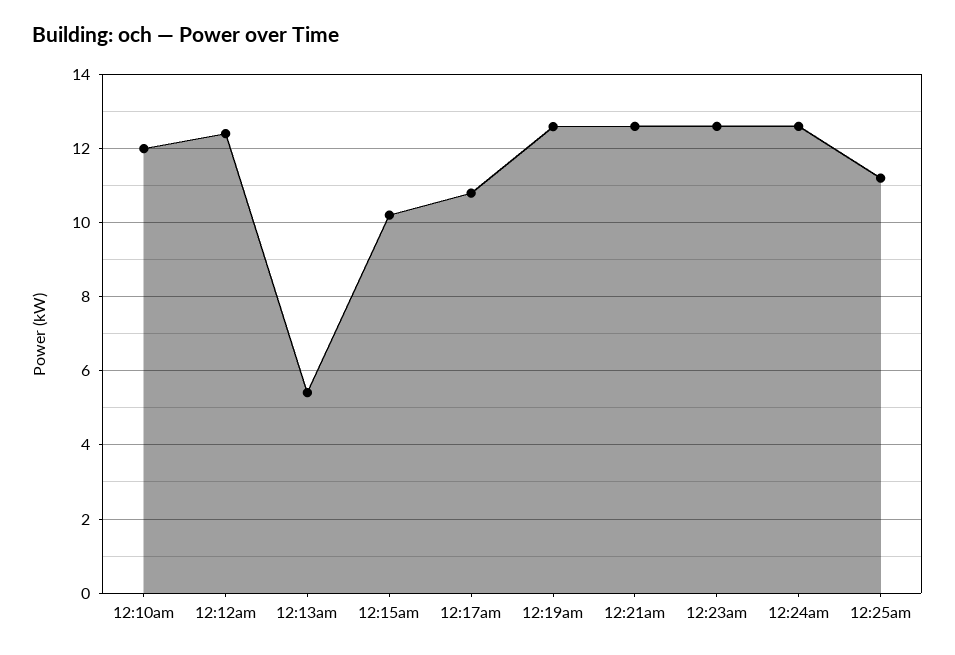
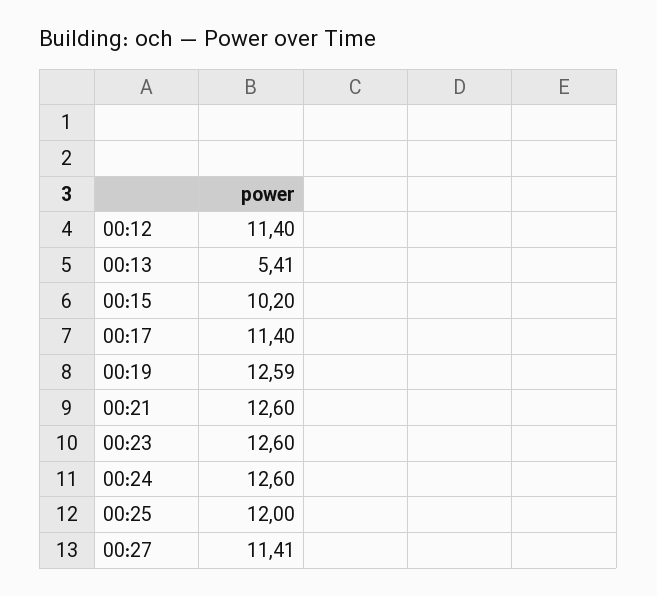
12:10am: 12 -> none
12:12am: 12.4 -> 11.4
12:17am: 10.8 -> 11.4
12:25am: 11.2 -> 12
00:27: none -> 11.41

